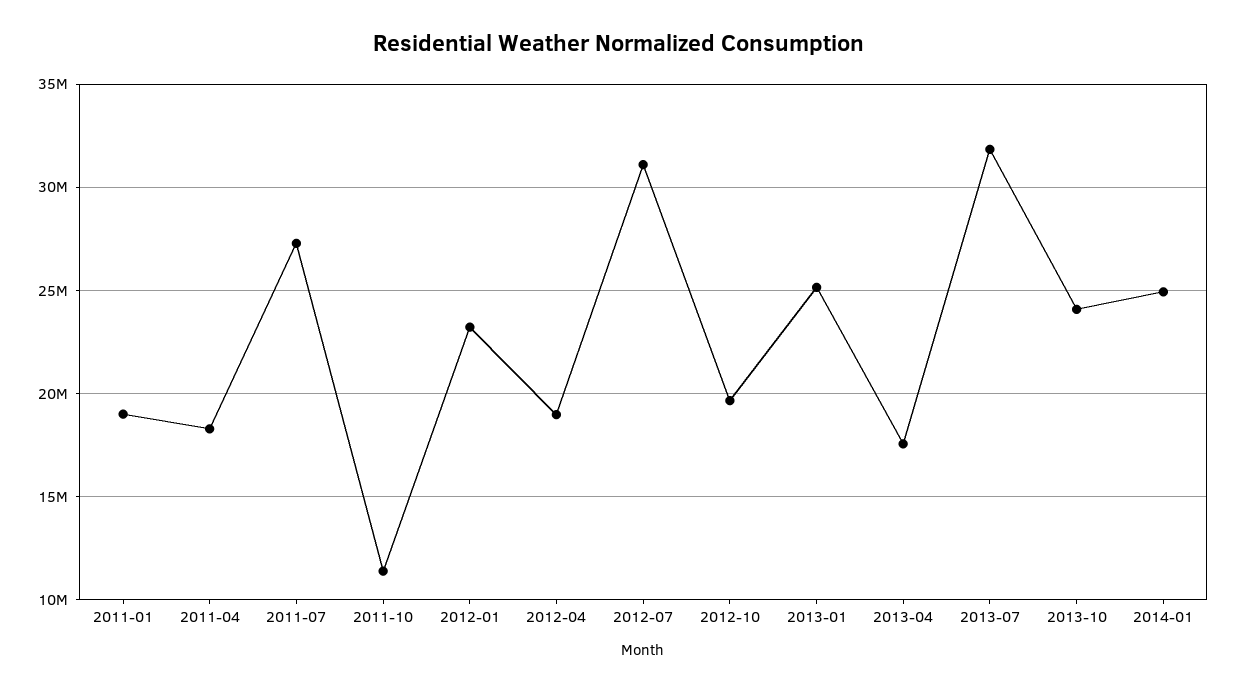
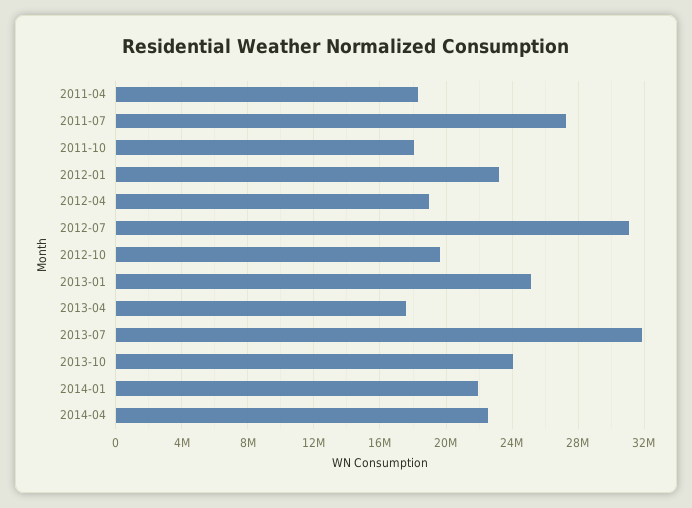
2011-01: 19000000 -> none
2011-10: 11500000 -> 18000000
2014-01: 25000000 -> 22000000
2014-04: none -> 22500000

